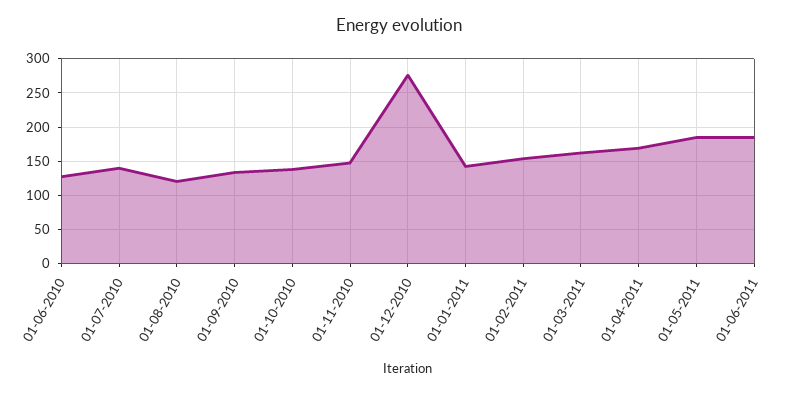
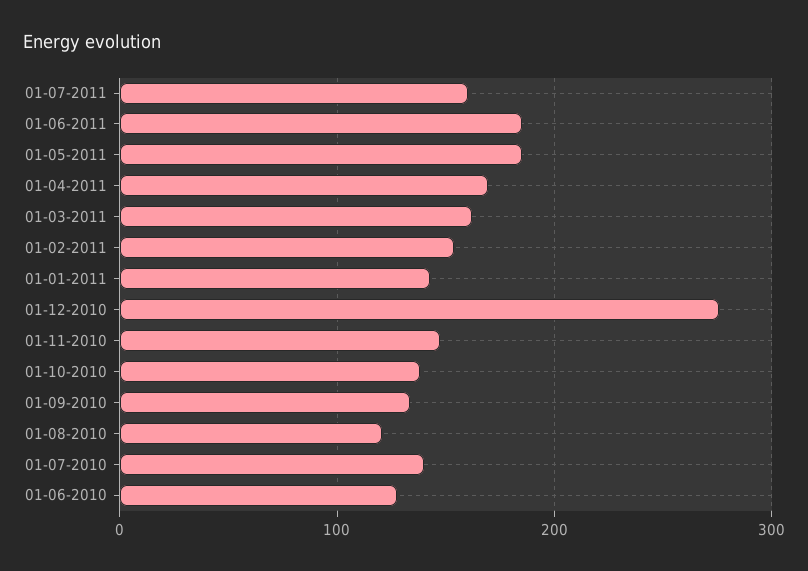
01-07-2011: none -> 160

